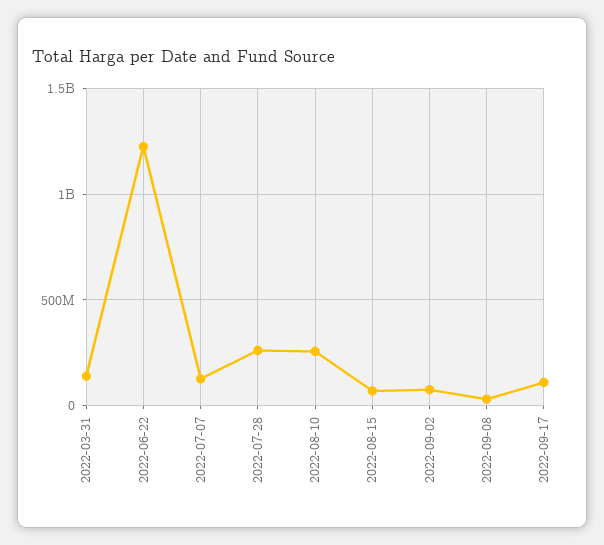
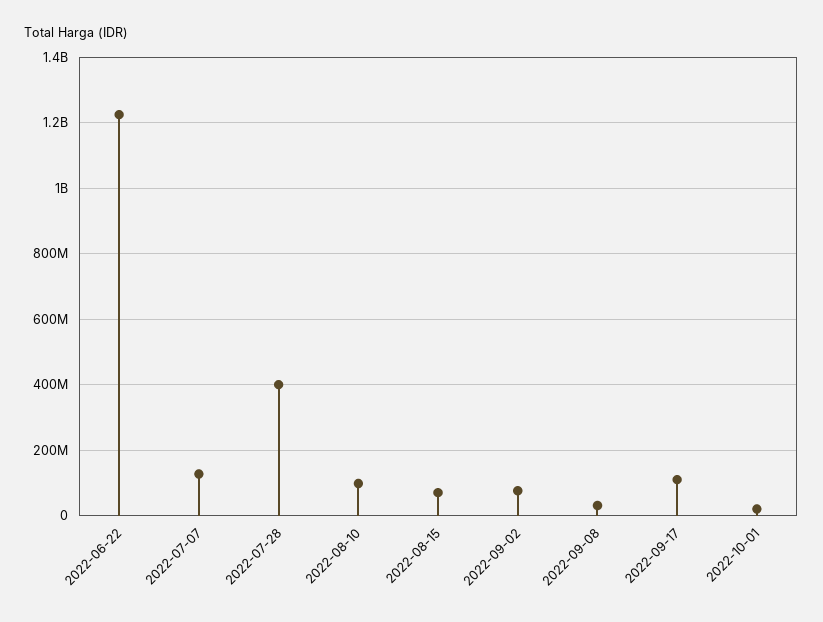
2022-03-31: 150000000 -> none
2022-07-28: 250000000 -> 400000000
2022-08-10: 250000000 -> 100000000
2022-10-01: none -> 20000000

